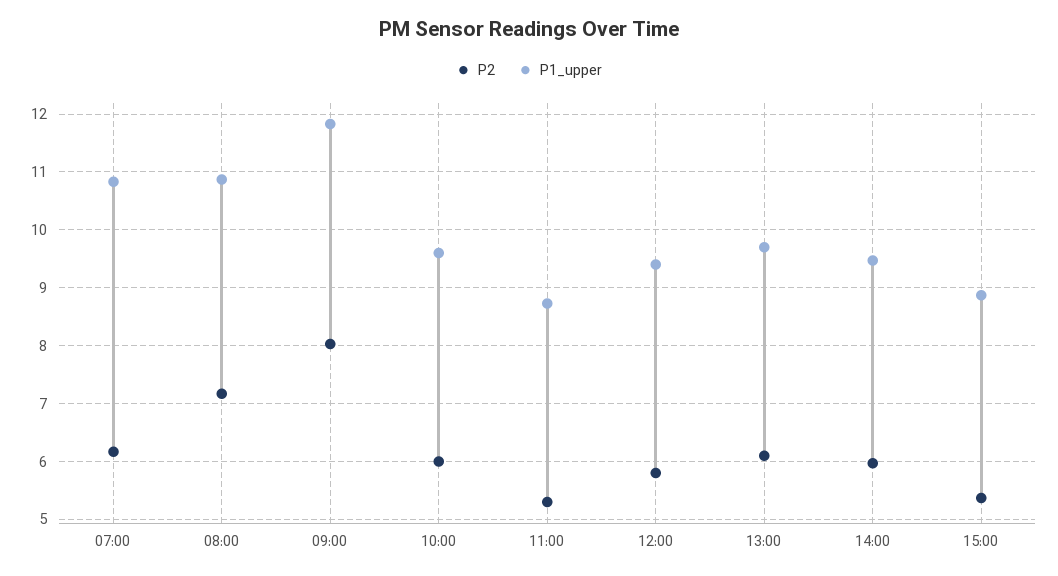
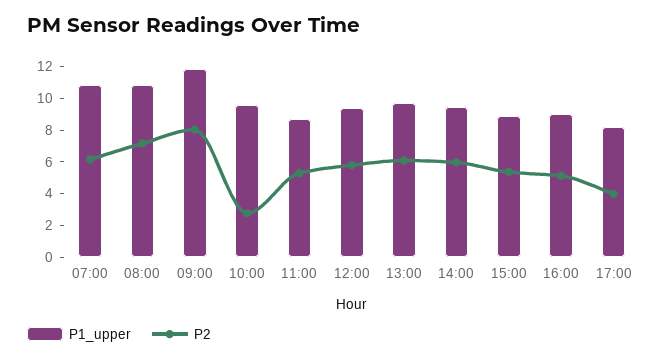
P2, 10:00: 6 -> 3
P1_upper, 16:00: none -> 9
P2, 16:00: none -> 5
P1_upper, 17:00: none -> 8
P2, 17:00: none -> 4

